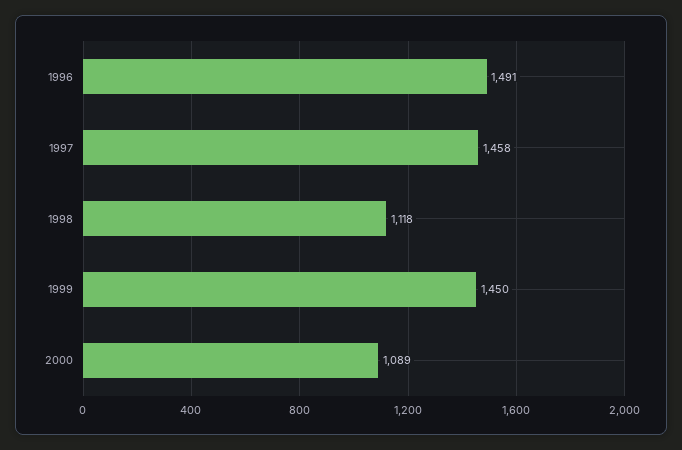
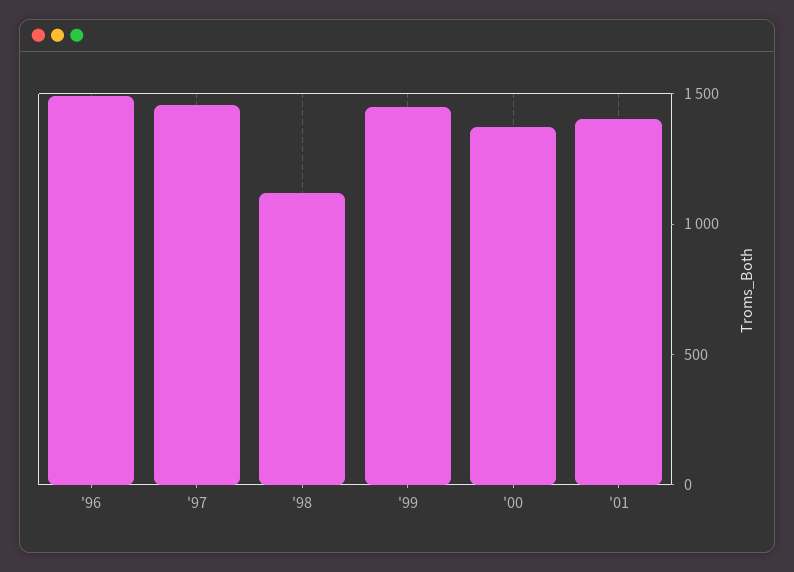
2000: 1089 -> 1400
'01: none -> 1400

